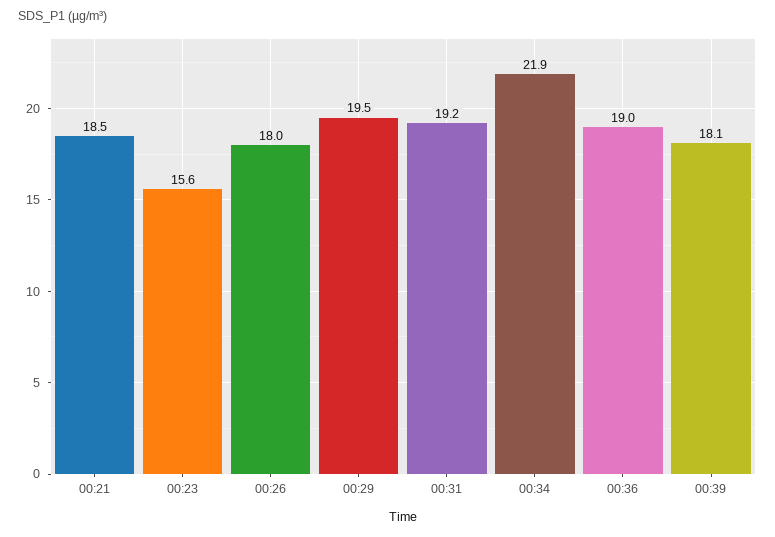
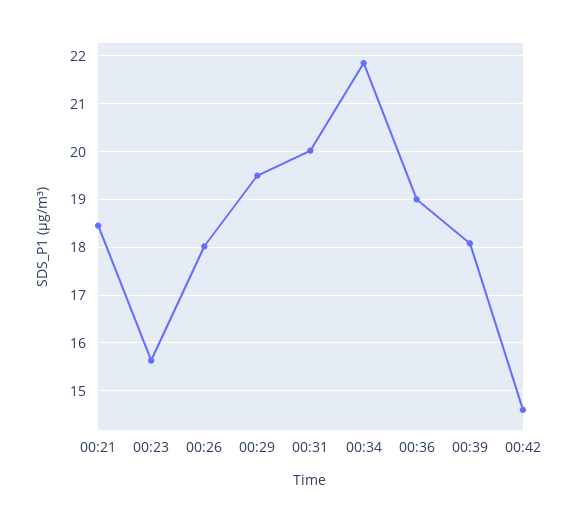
00:31: 19.2 -> 20
00:42: none -> 14.6

